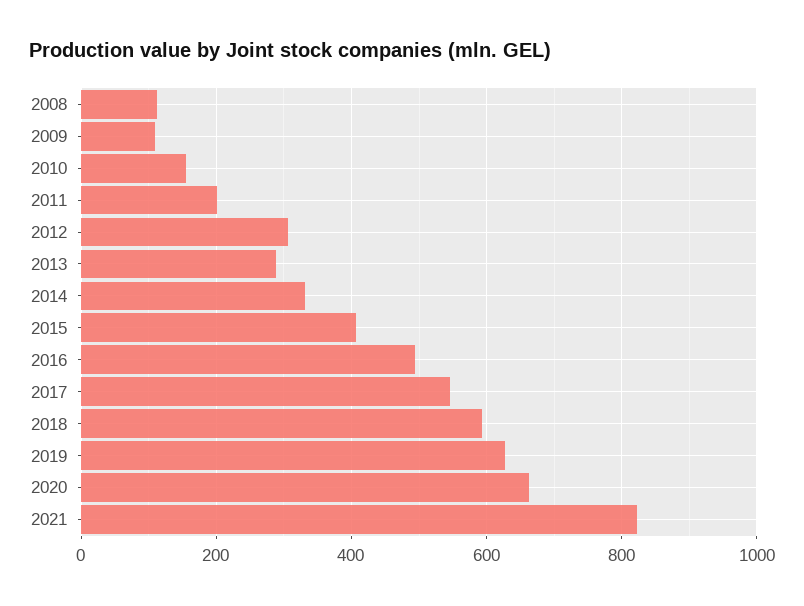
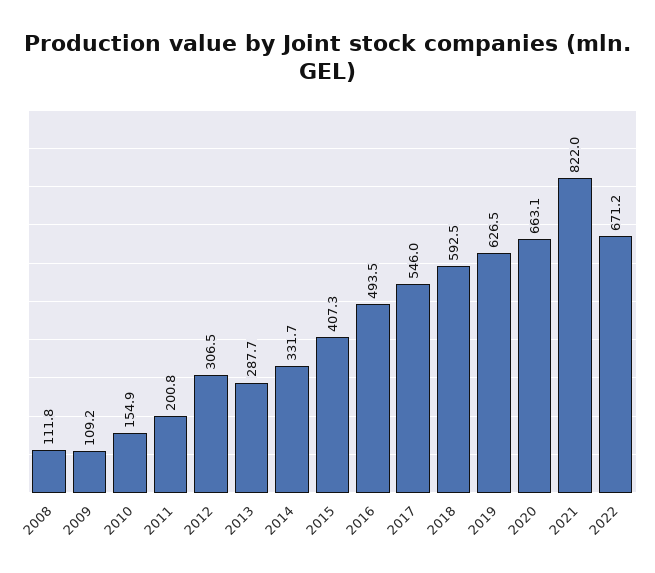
2022: none -> 671.2

